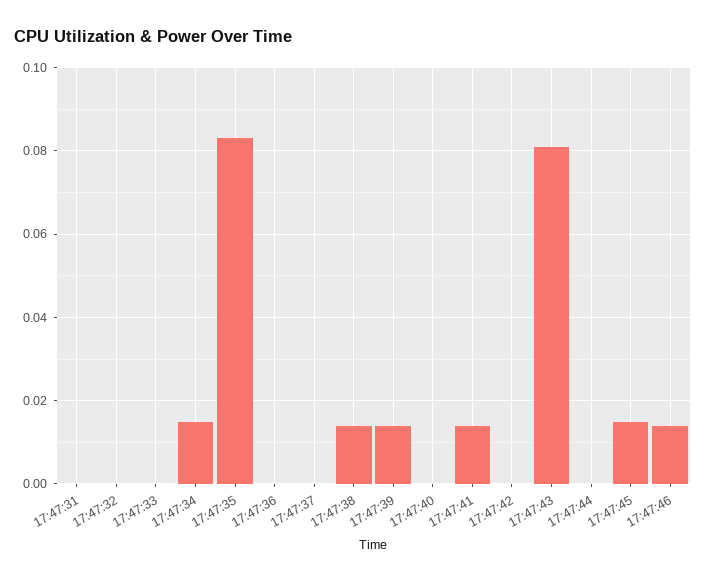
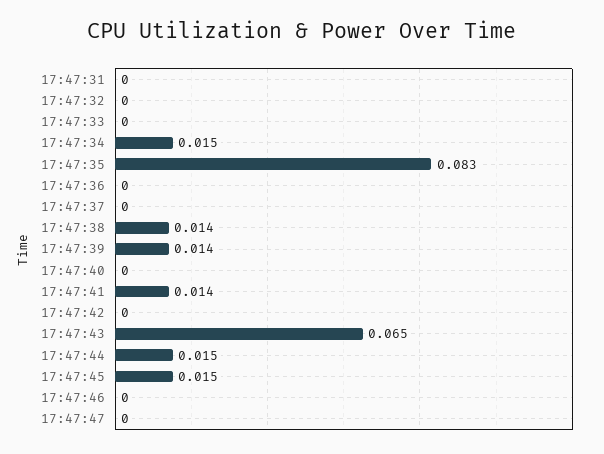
17:47:43: 0.08 -> 0.065
17:47:44: 0 -> 0.015
17:47:46: 0.015 -> 0
17:47:47: none -> 0

